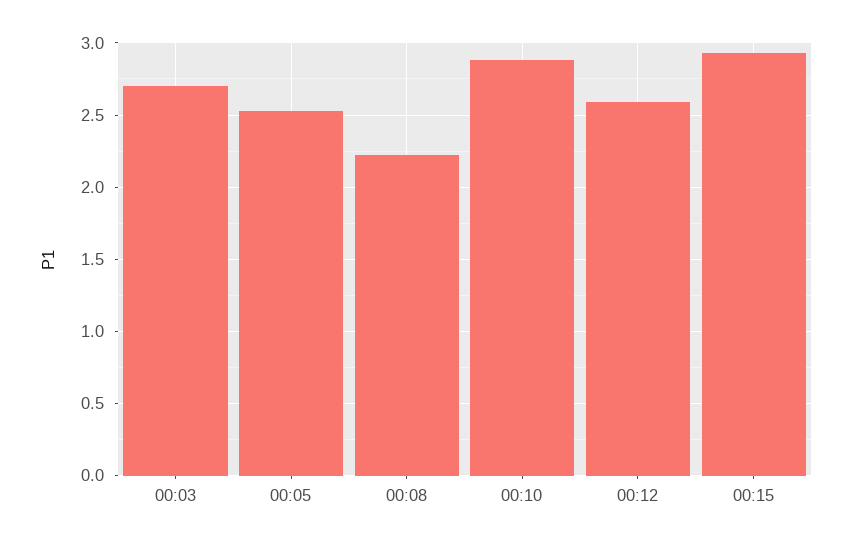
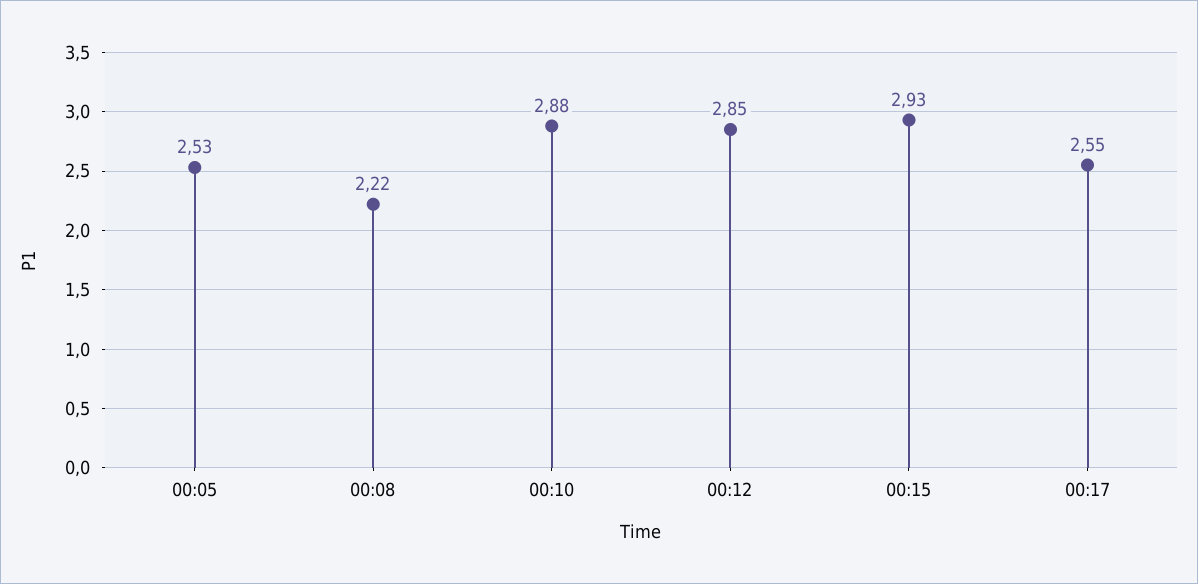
00:03: 2.7 -> none
00:12: 2.6 -> 2.85
00:17: none -> 2.55

